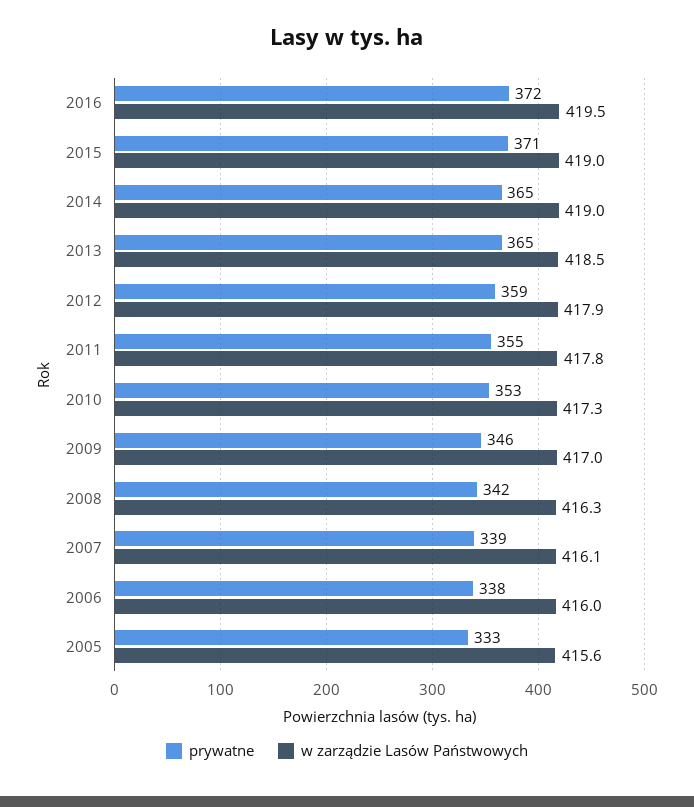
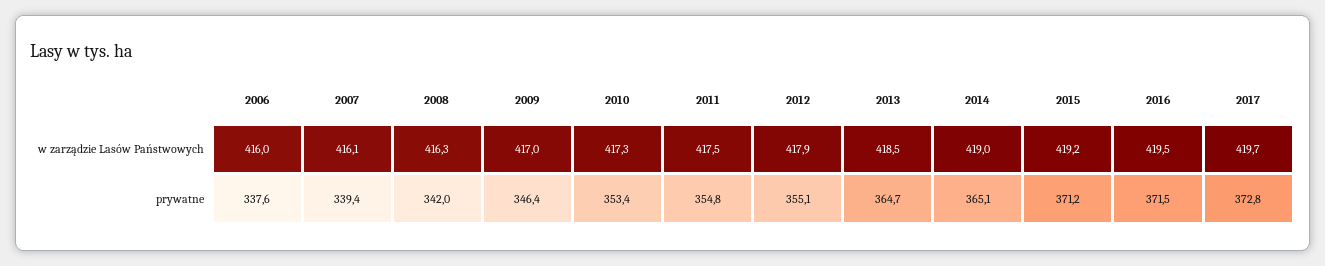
w zarządzie Lasów Państwowych, 2015: 419 -> 419.2
prywatne, 2012: 359 -> 355.1
w zarządzie Lasów Państwowych, 2011: 417.8 -> 417.5
prywatne, 2005: 333 -> none
w zarządzie Lasów Państwowych, 2005: 415.6 -> none
w zarządzie Lasów Państwowych, 2017: none -> 419.7
prywatne, 2017: none -> 372.8

